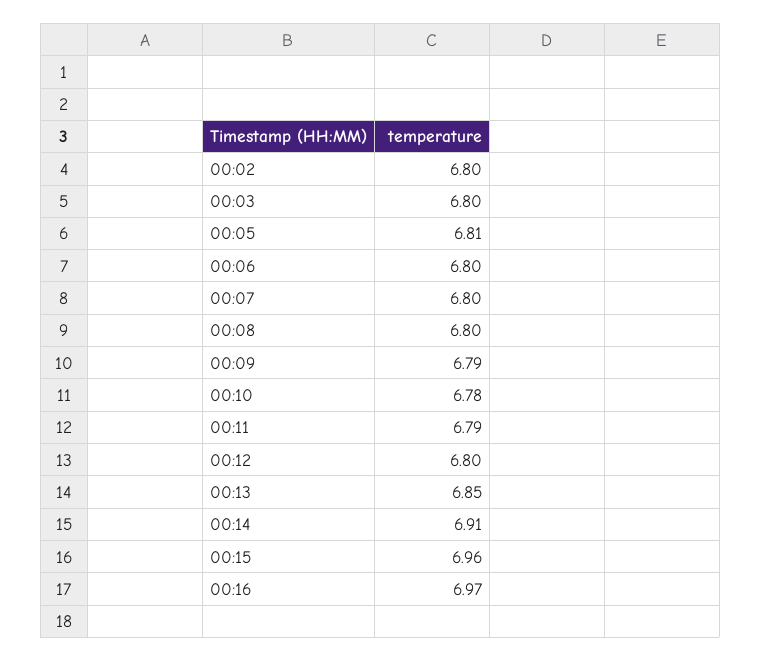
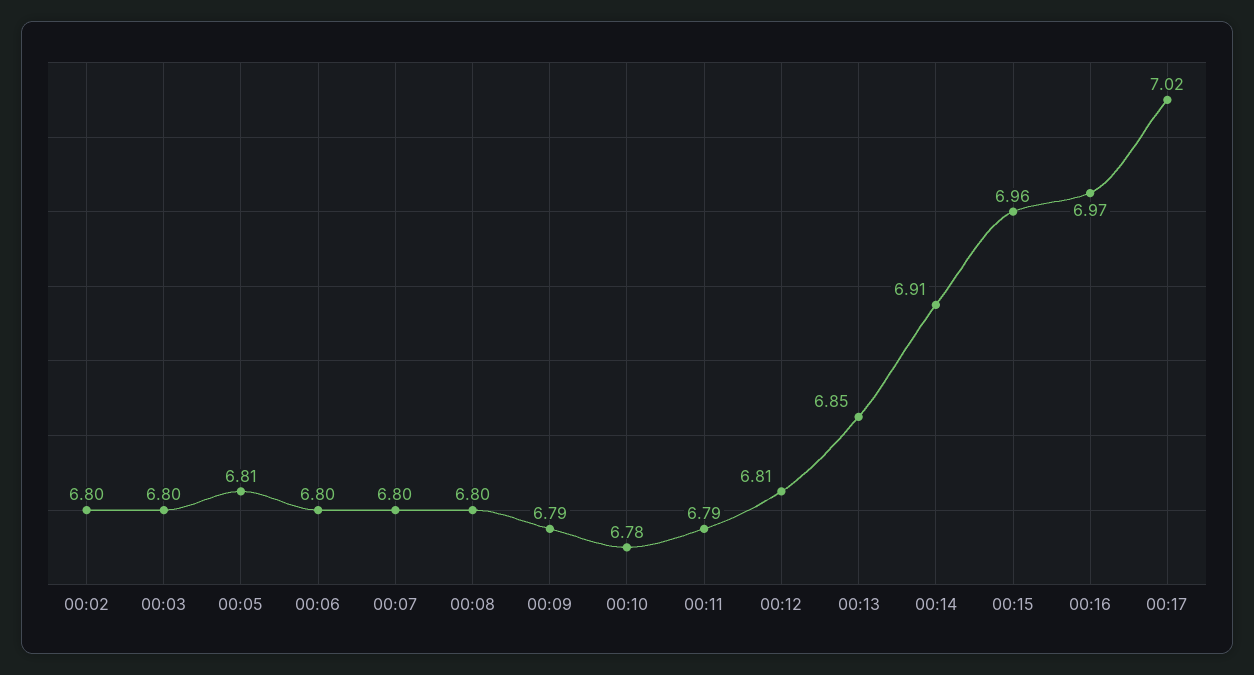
00:12: 6.8 -> 6.81
00:17: none -> 7.02

